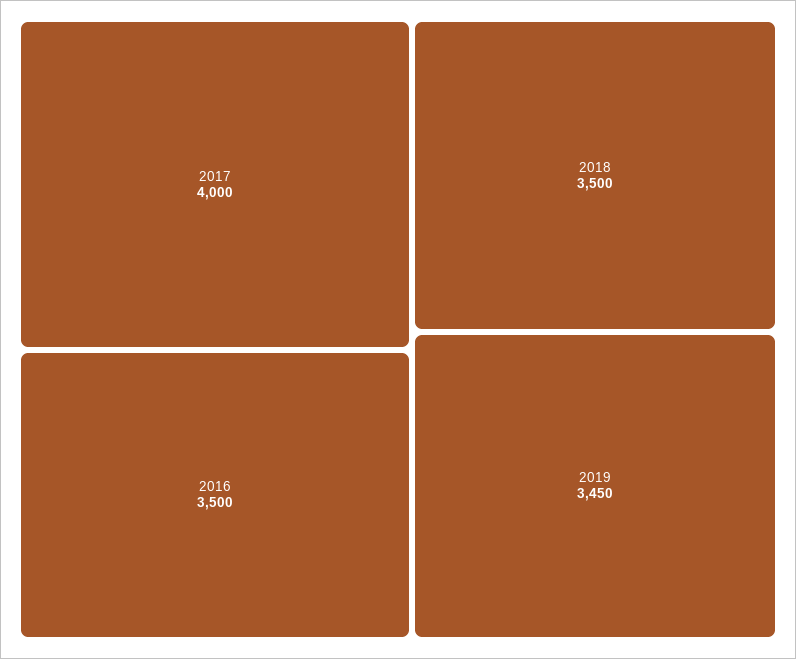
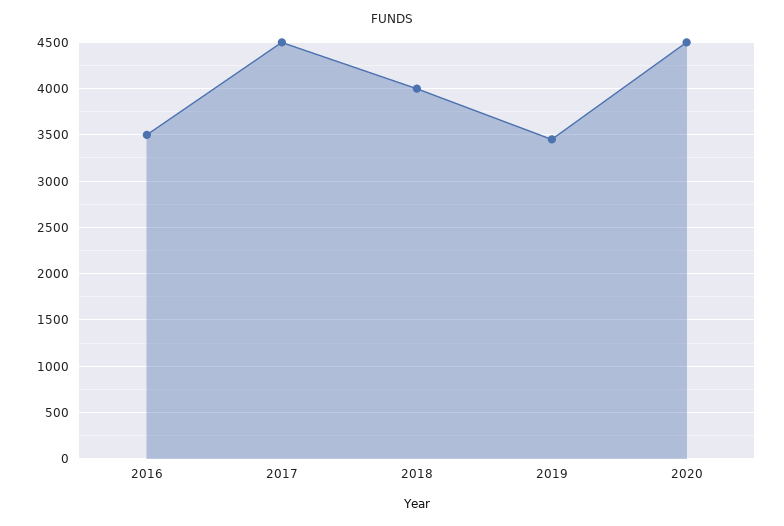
2017: 4000 -> 4500
2018: 3500 -> 4000
2020: none -> 4500

